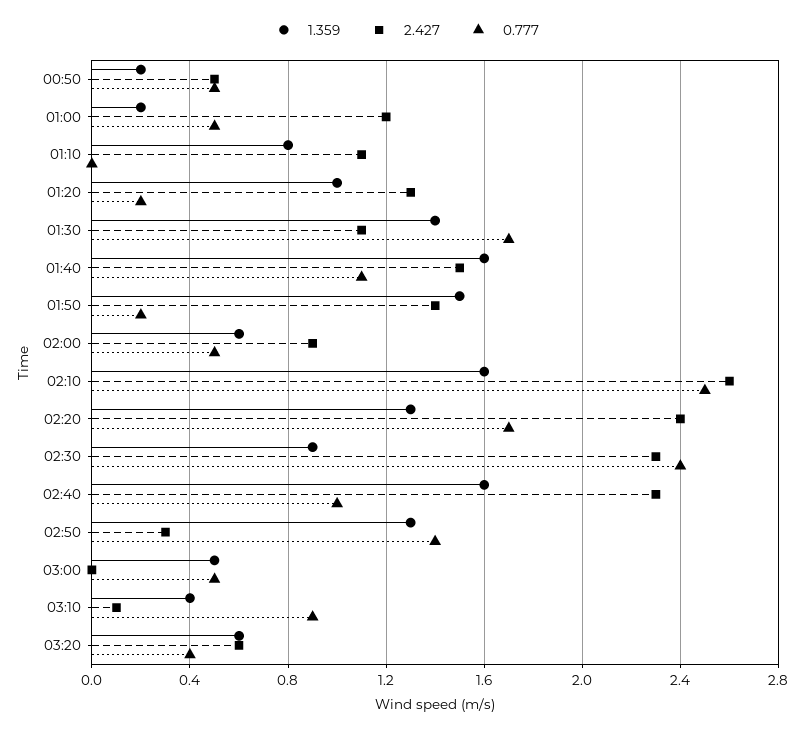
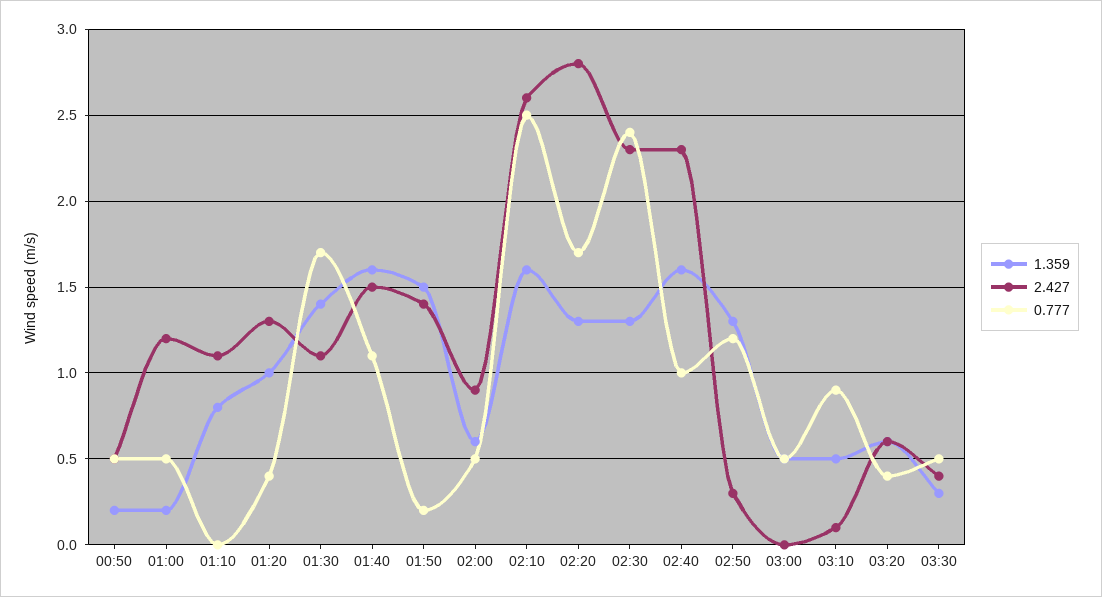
0.777, 01:20: 0.2 -> 0.4
2.427, 02:20: 2.4 -> 2.8
1.359, 02:30: 0.9 -> 1.3
0.777, 02:50: 1.4 -> 1.2
1.359, 03:10: 0.4 -> 0.5
1.359, 03:30: none -> 0.3
2.427, 03:30: none -> 0.4
0.777, 03:30: none -> 0.5

